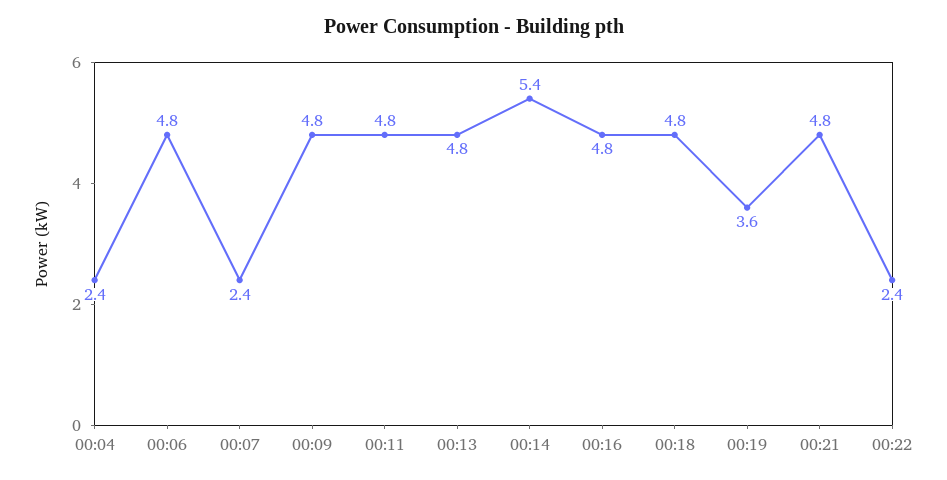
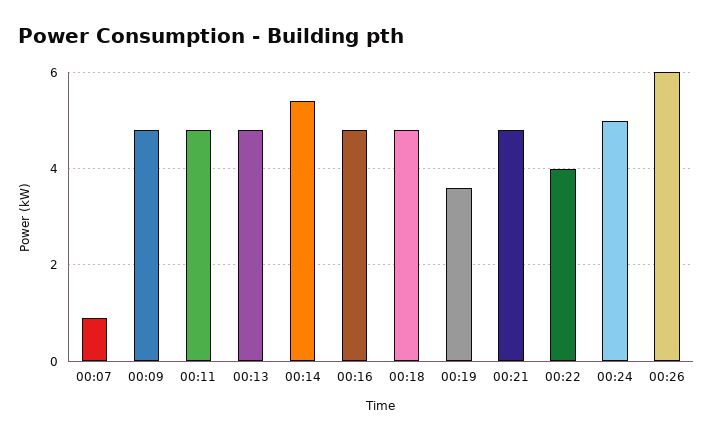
00:04: 2.4 -> none
00:06: 4.8 -> none
00:07: 2.4 -> 1
00:22: 2.4 -> 4
00:24: none -> 5
00:26: none -> 6

